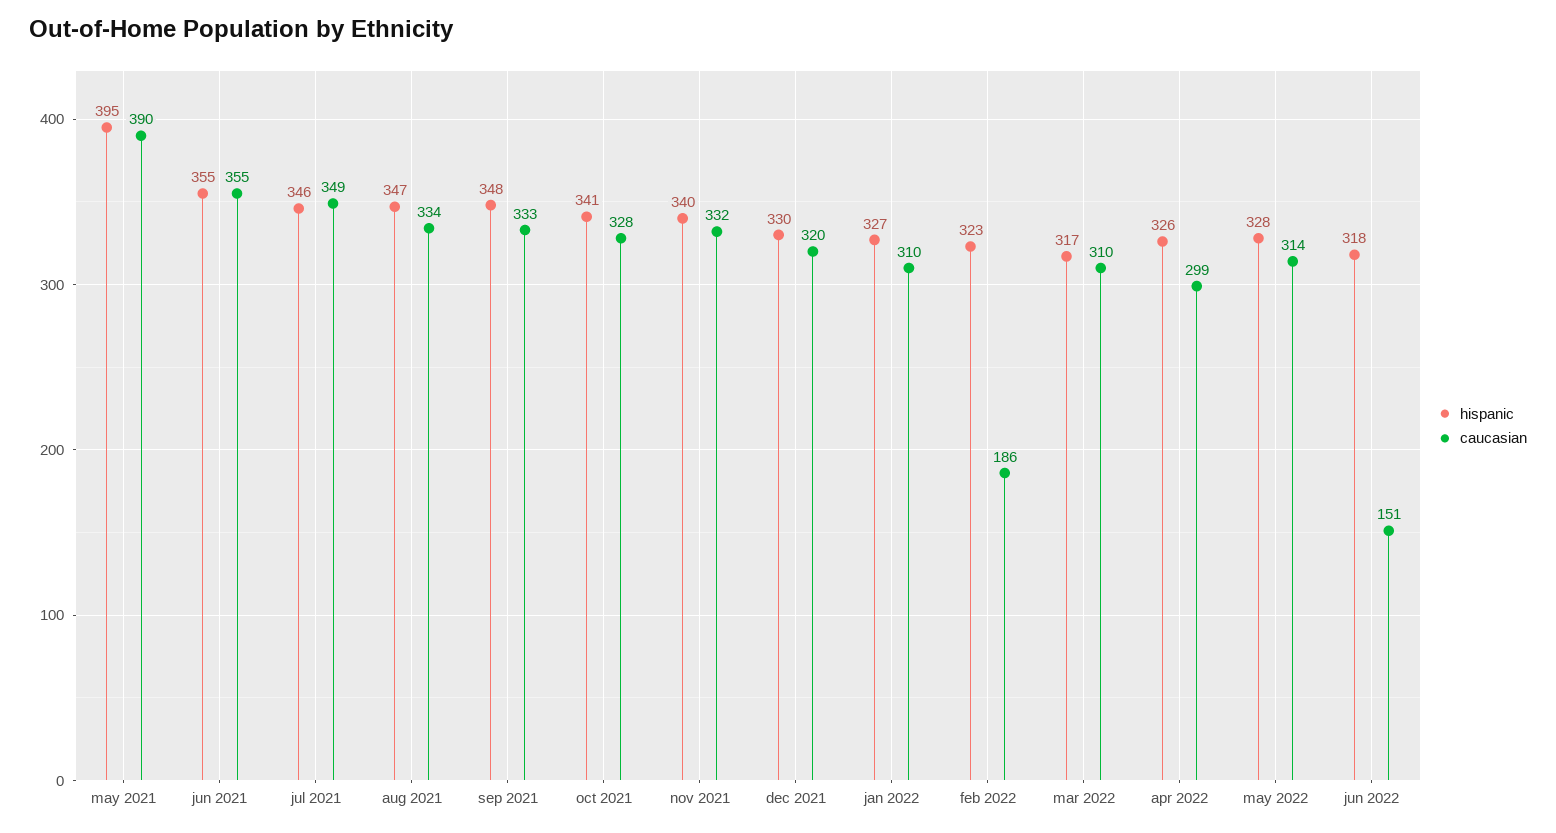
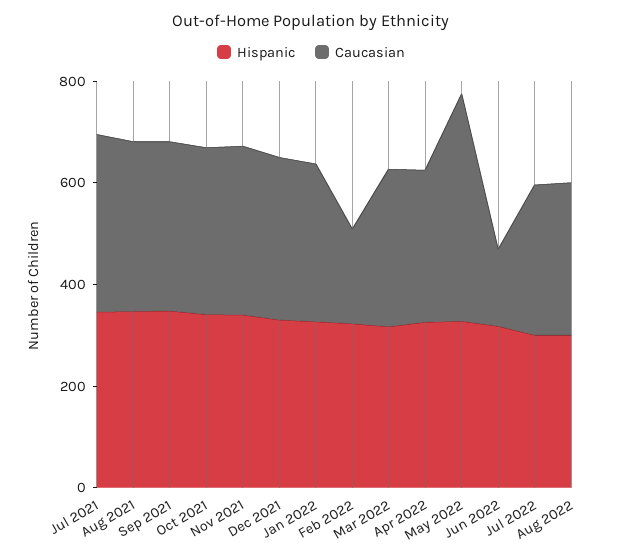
hispanic, may 2021: 395 -> none
caucasian, may 2021: 390 -> none
hispanic, jun 2021: 355 -> none
caucasian, jun 2021: 355 -> none
caucasian, may 2022: 314 -> 450
hispanic, Jul 2022: none -> 300
caucasian, Jul 2022: none -> 300
hispanic, Aug 2022: none -> 300
caucasian, Aug 2022: none -> 300

